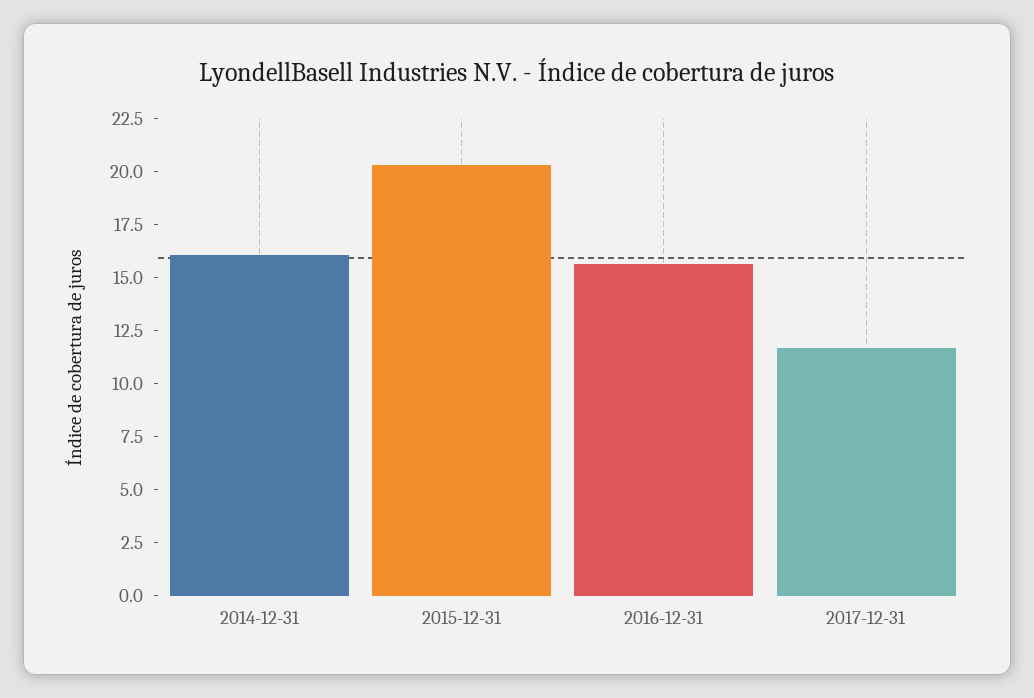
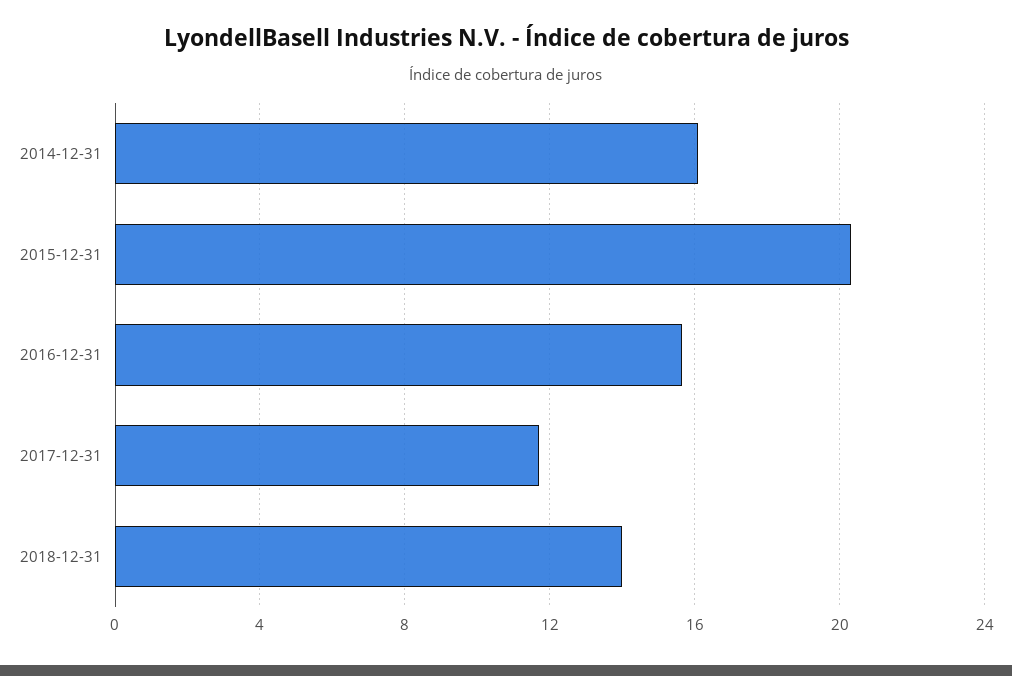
2018-12-31: none -> 14

